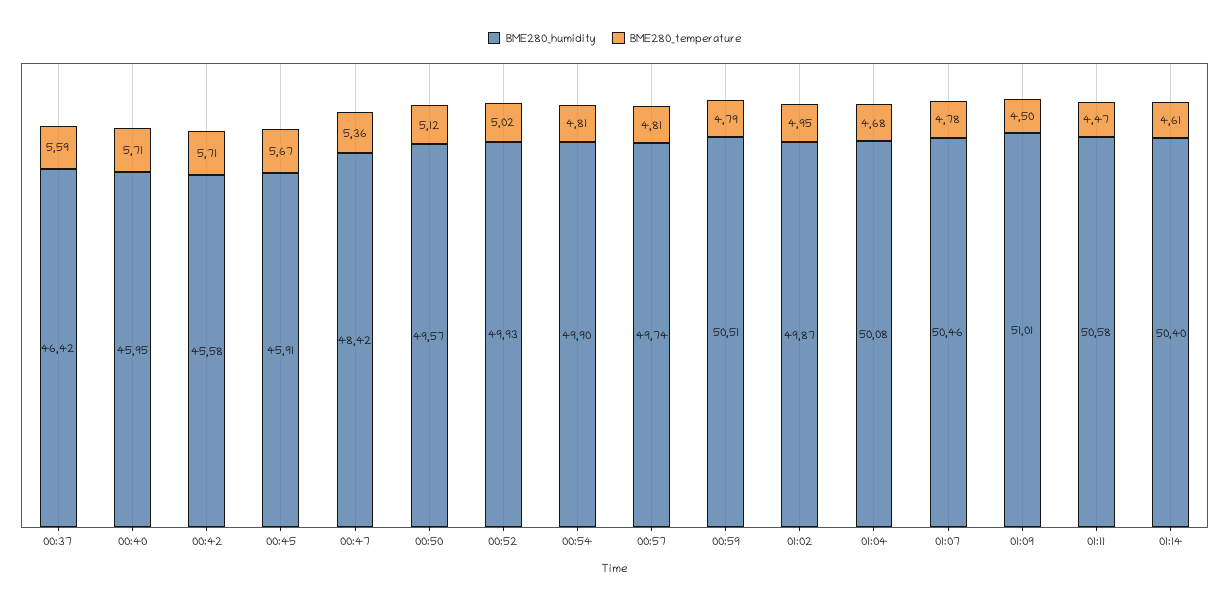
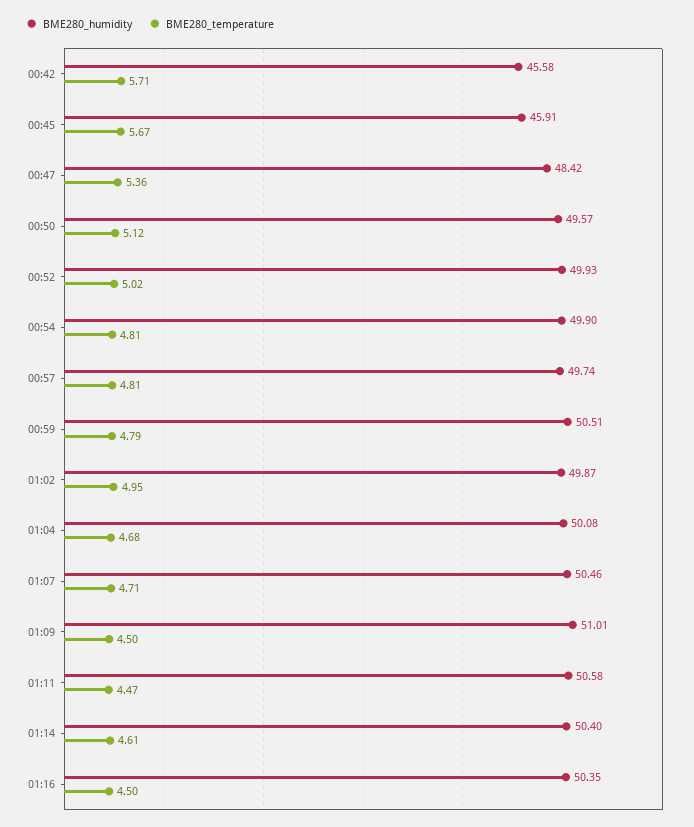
BME280_humidity, 00:37: 46.42 -> none
BME280_temperature, 00:37: 5.59 -> none
BME280_humidity, 00:40: 45.95 -> none
BME280_temperature, 00:40: 5.71 -> none
BME280_temperature, 01:07: 4.78 -> 4.71
BME280_humidity, 01:16: none -> 50.35
BME280_temperature, 01:16: none -> 4.5

